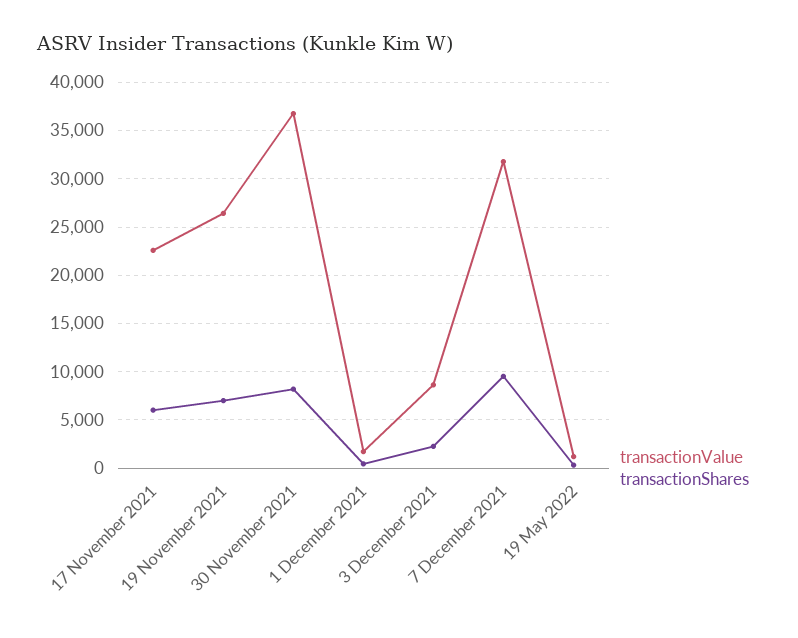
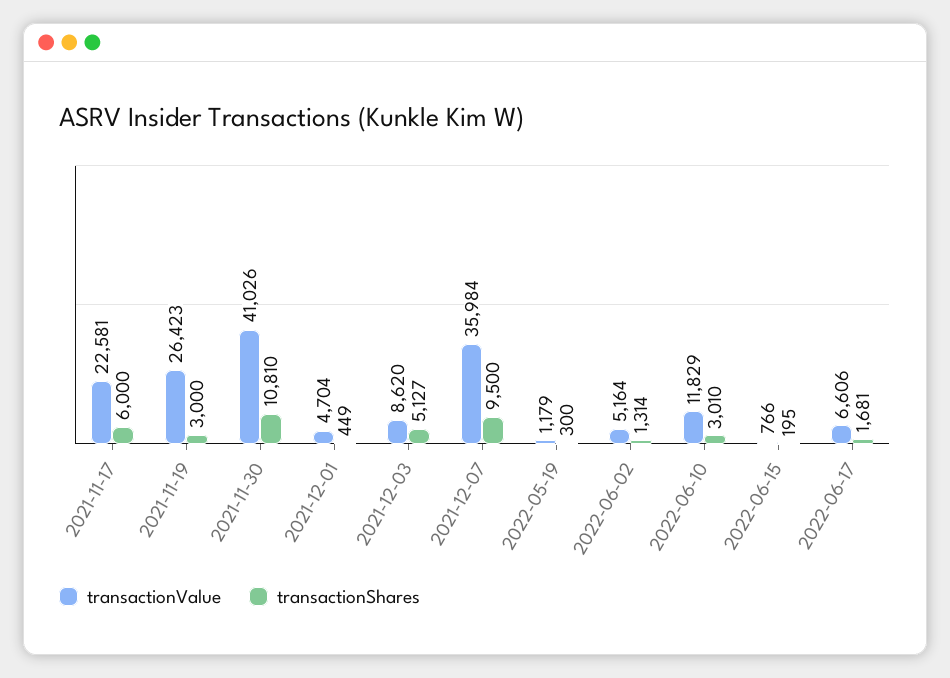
transactionShares, 19 November 2021: 7000 -> 3000
transactionValue, 30 November 2021: 37000 -> 41026
transactionShares, 30 November 2021: 8000 -> 10810
transactionValue, 1 December 2021: 2000 -> 4704
transactionShares, 3 December 2021: 2000 -> 5127
transactionValue, 7 December 2021: 32000 -> 35984
transactionValue, 2022-06-02: none -> 5164
transactionShares, 2022-06-02: none -> 1314
transactionValue, 2022-06-10: none -> 11829
transactionShares, 2022-06-10: none -> 3010
transactionValue, 2022-06-15: none -> 766
transactionShares, 2022-06-15: none -> 195
transactionValue, 2022-06-17: none -> 6606
transactionShares, 2022-06-17: none -> 1681

